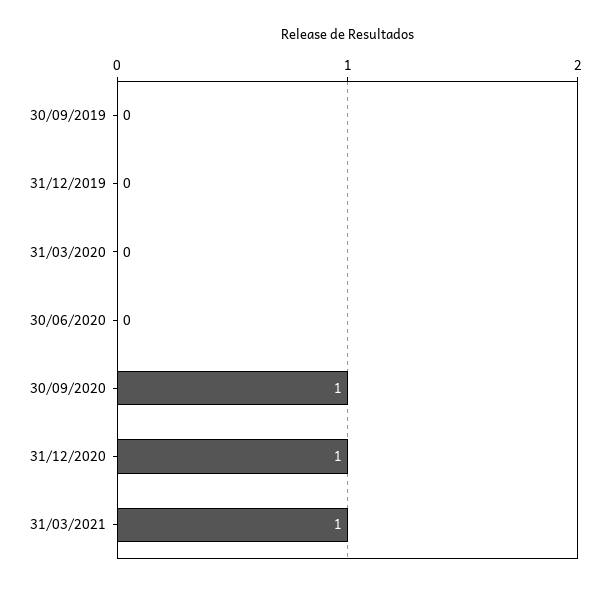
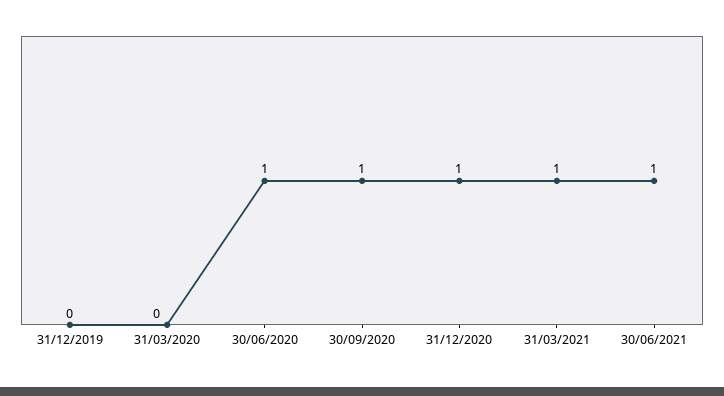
30/09/2019: 0 -> none
30/06/2020: 0 -> 1
30/06/2021: none -> 1

